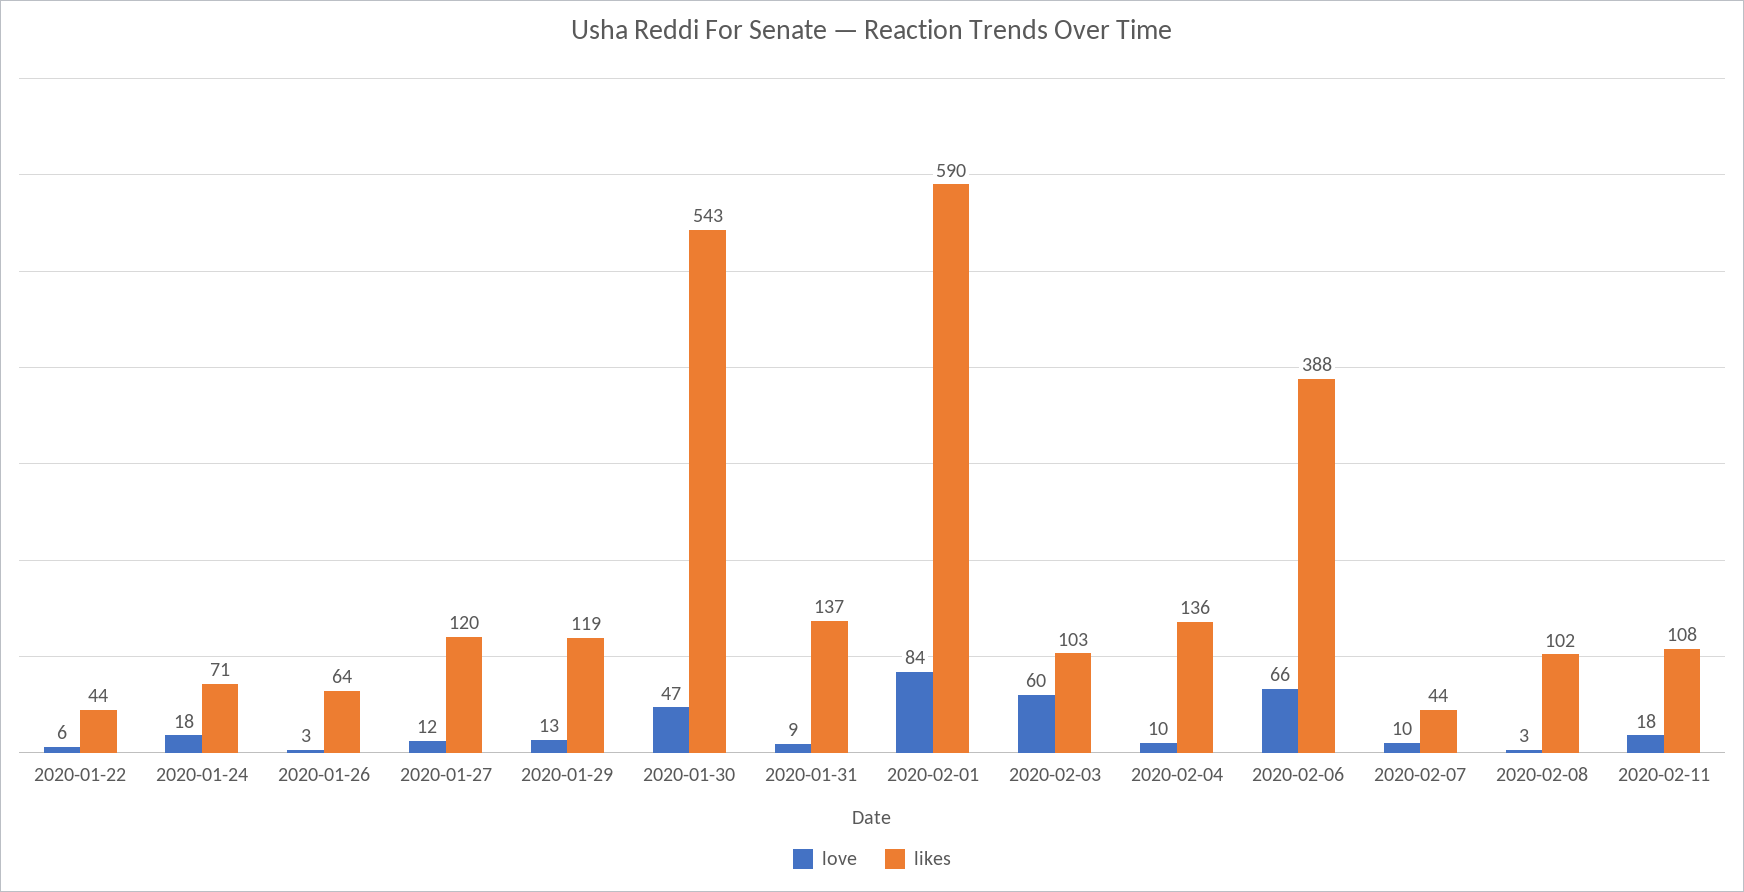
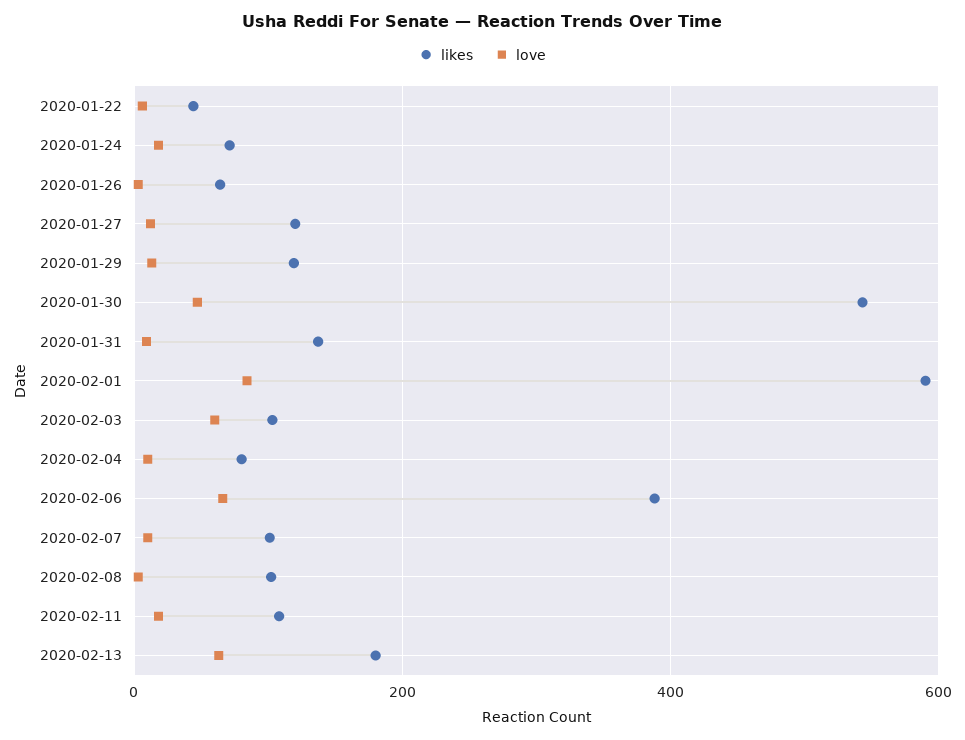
likes, 2020-02-04: 136 -> 80
likes, 2020-02-07: 44 -> 100
likes, 2020-02-13: none -> 180
love, 2020-02-13: none -> 60

